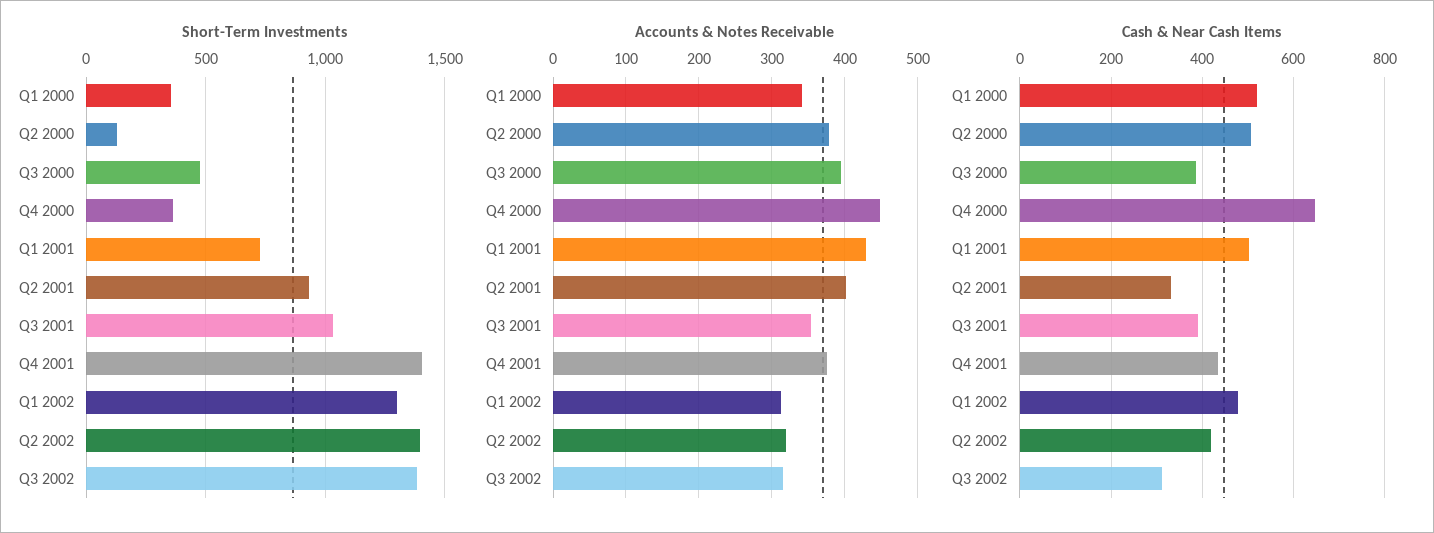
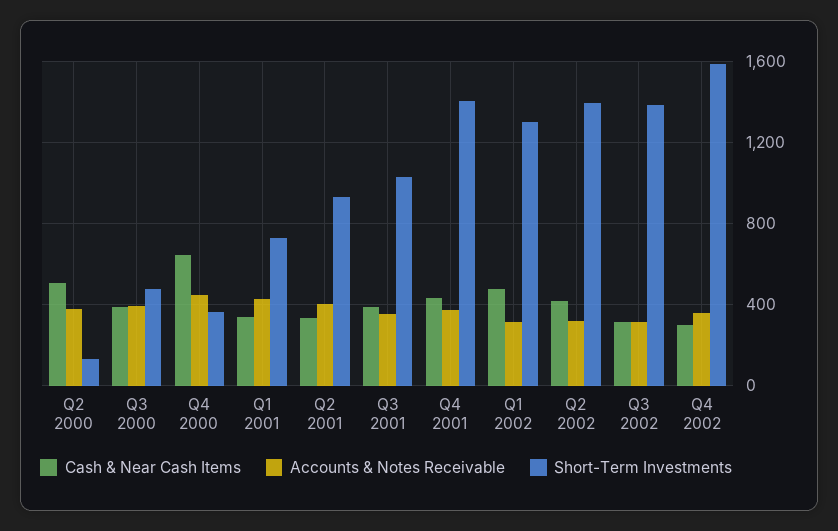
Short-Term Investments, Q1 2000: 350 -> none
Accounts & Notes Receivable, Q1 2000: 340 -> none
Cash & Near Cash Items, Q1 2000: 520 -> none
Cash & Near Cash Items, Q1 2001: 500 -> 350
Cash & Near Cash Items, Q4 2002: none -> 300
Accounts & Notes Receivable, Q4 2002: none -> 350
Short-Term Investments, Q4 2002: none -> 1600

